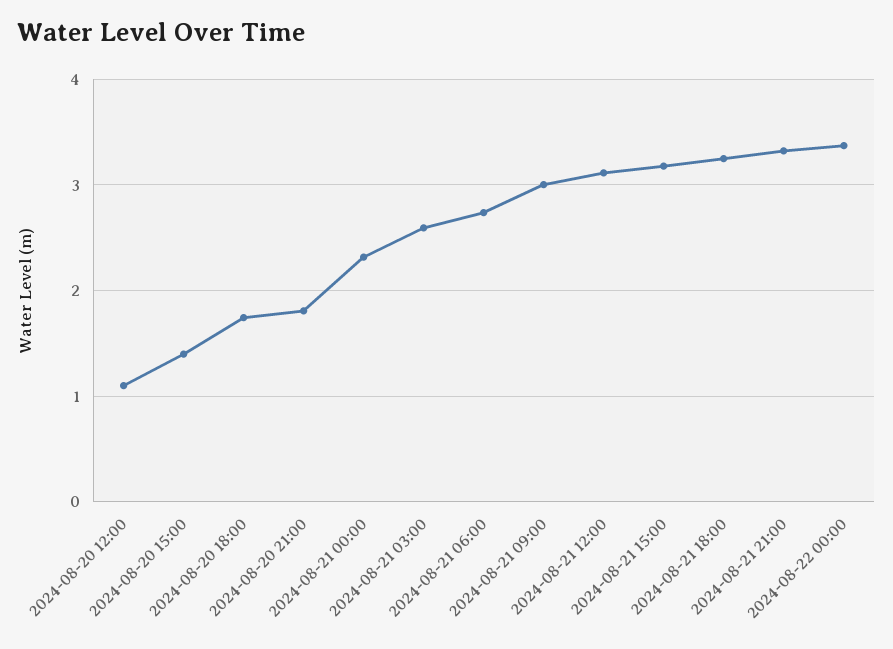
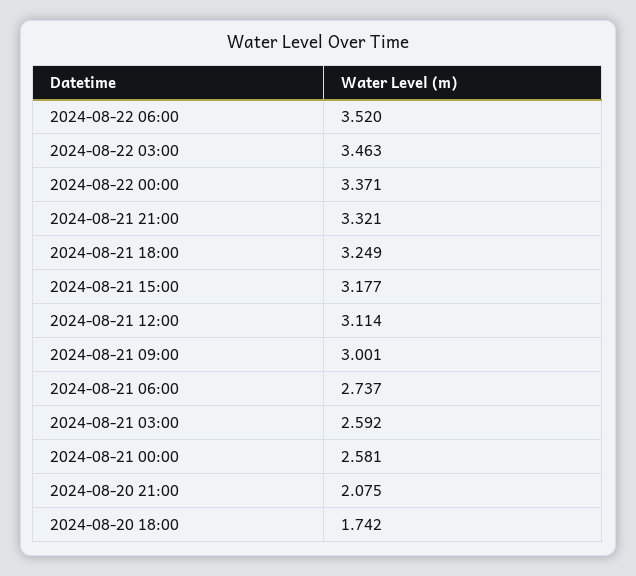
2024-08-20 12:00: 1.1 -> none
2024-08-20 15:00: 1.4 -> none
2024-08-20 21:00: 1.8 -> 2.075
2024-08-21 00:00: 2.3 -> 2.581
2024-08-22 06:00: none -> 3.52
2024-08-22 03:00: none -> 3.463

